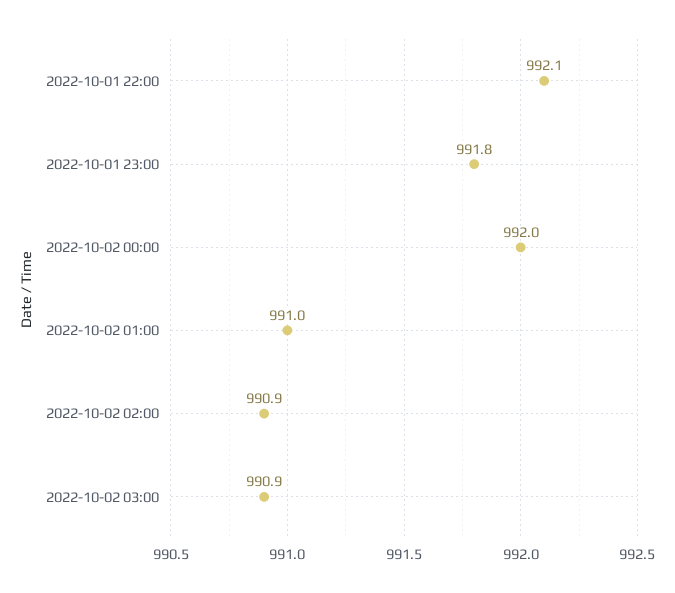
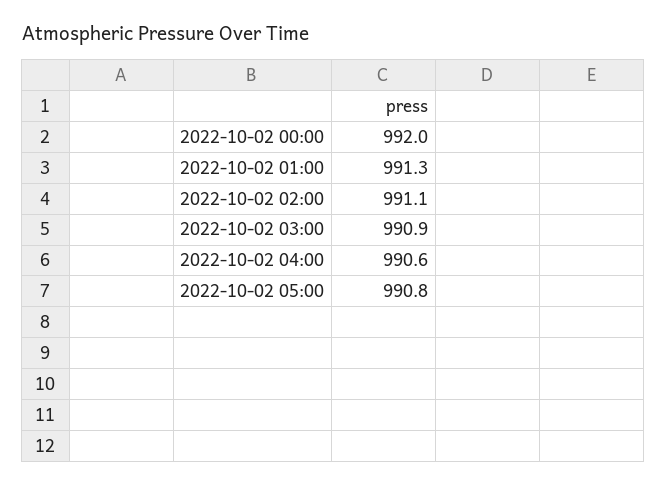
2022-10-01 22:00: 992.1 -> none
2022-10-01 23:00: 991.8 -> none
2022-10-02 01:00: 991 -> 991.3
2022-10-02 02:00: 990.9 -> 991.1
2022-10-02 04:00: none -> 990.6
2022-10-02 05:00: none -> 990.8

